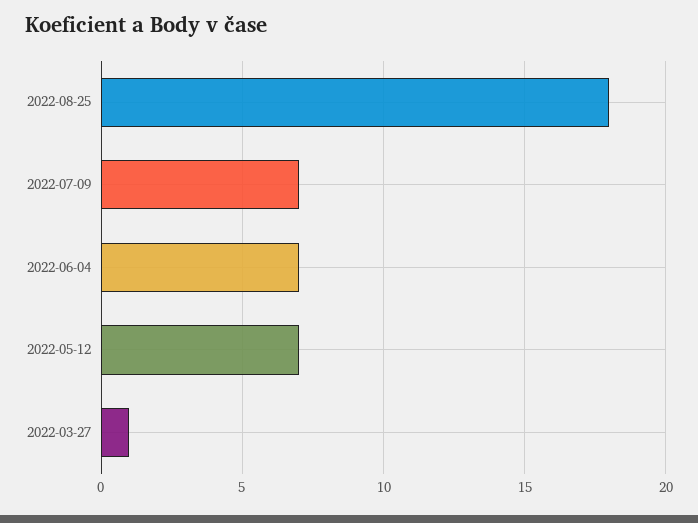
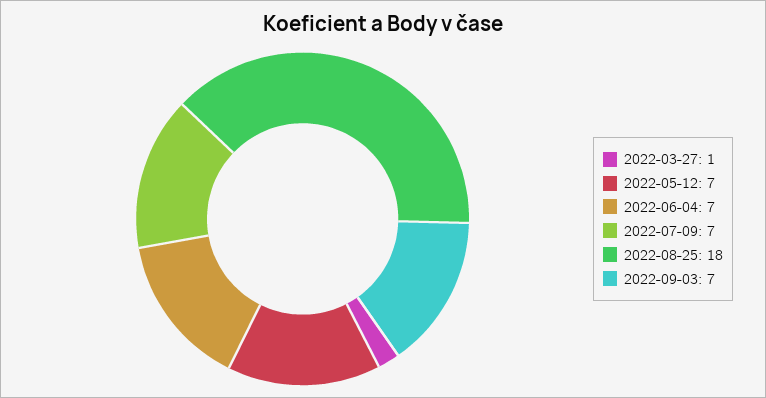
2022-09-03: none -> 7

